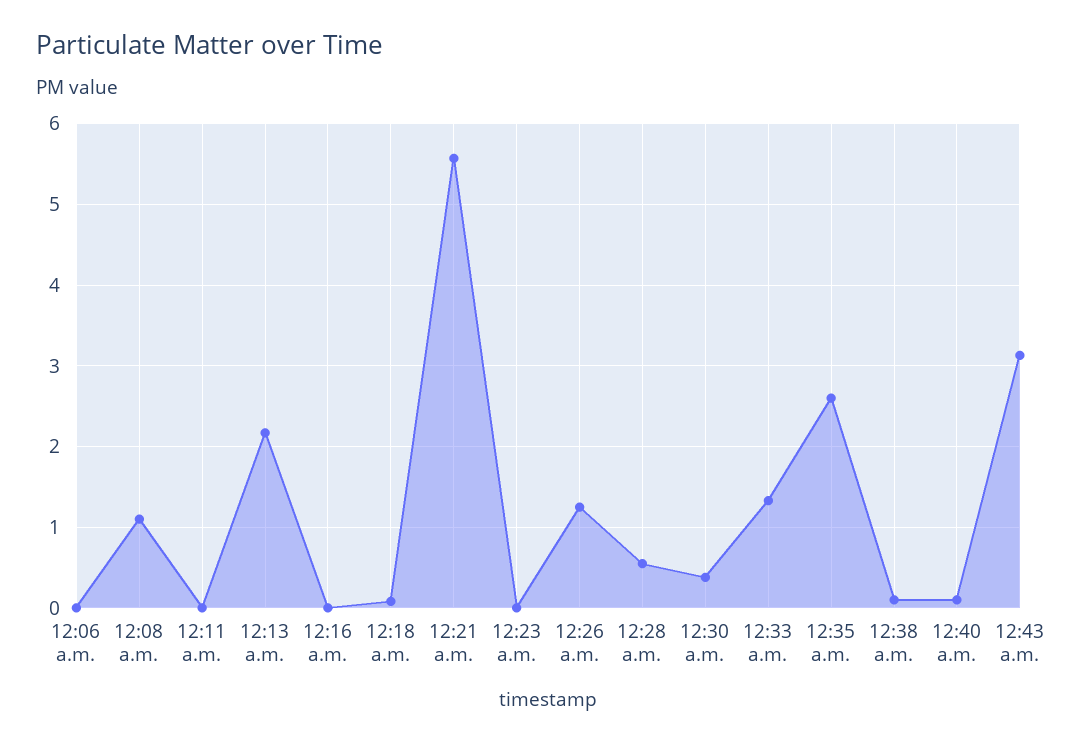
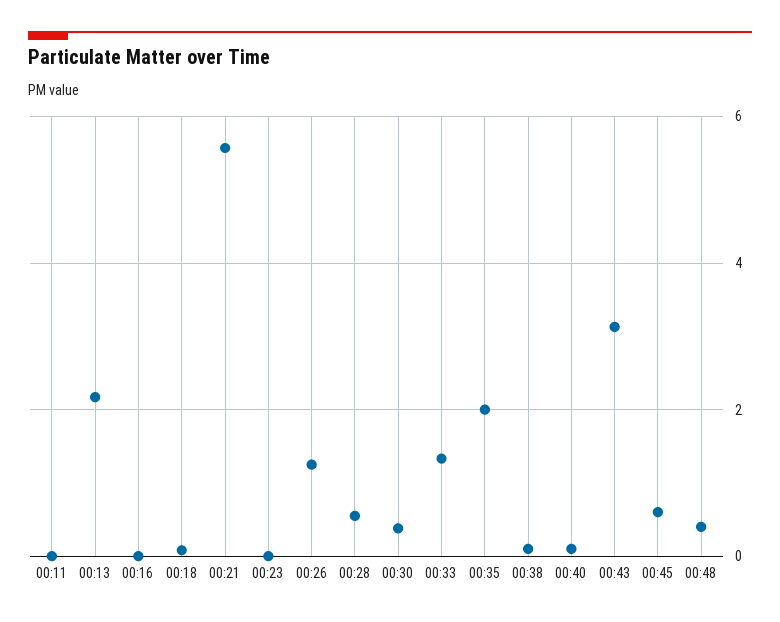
12:06 a.m.: 0 -> none
12:08 a.m.: 1.1 -> none
12:35 a.m.: 2.6 -> 2
00:45: none -> 0.6
00:48: none -> 0.4

